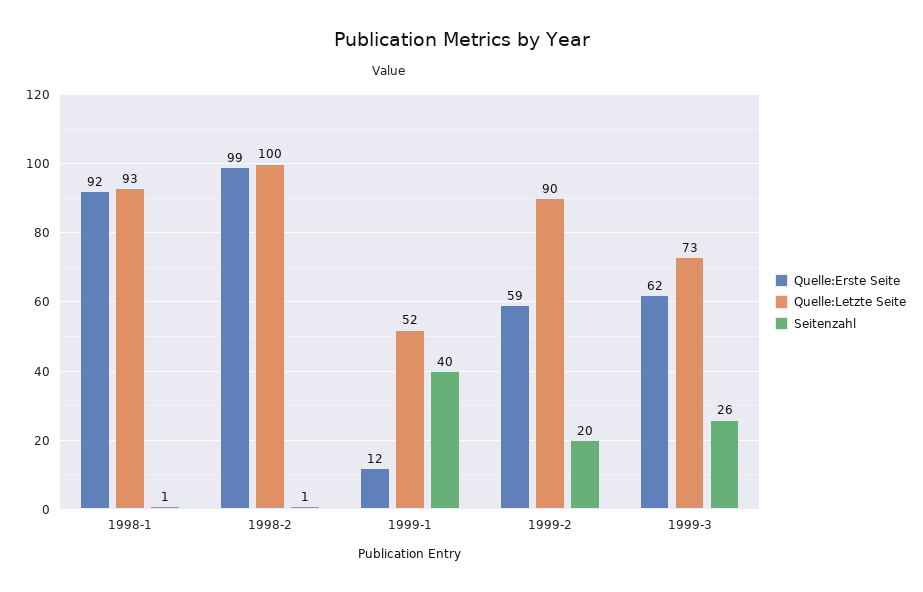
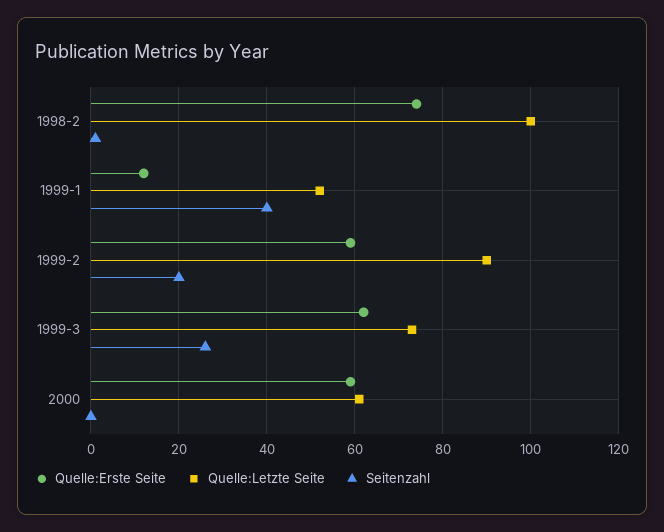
Quelle:Erste Seite, 1998-1: 92 -> none
Quelle:Letzte Seite, 1998-1: 93 -> none
Seitenzahl, 1998-1: 1 -> none
Quelle:Erste Seite, 1998-2: 99 -> 75
Quelle:Erste Seite, 2000: none -> 60
Quelle:Letzte Seite, 2000: none -> 60
Seitenzahl, 2000: none -> 0

